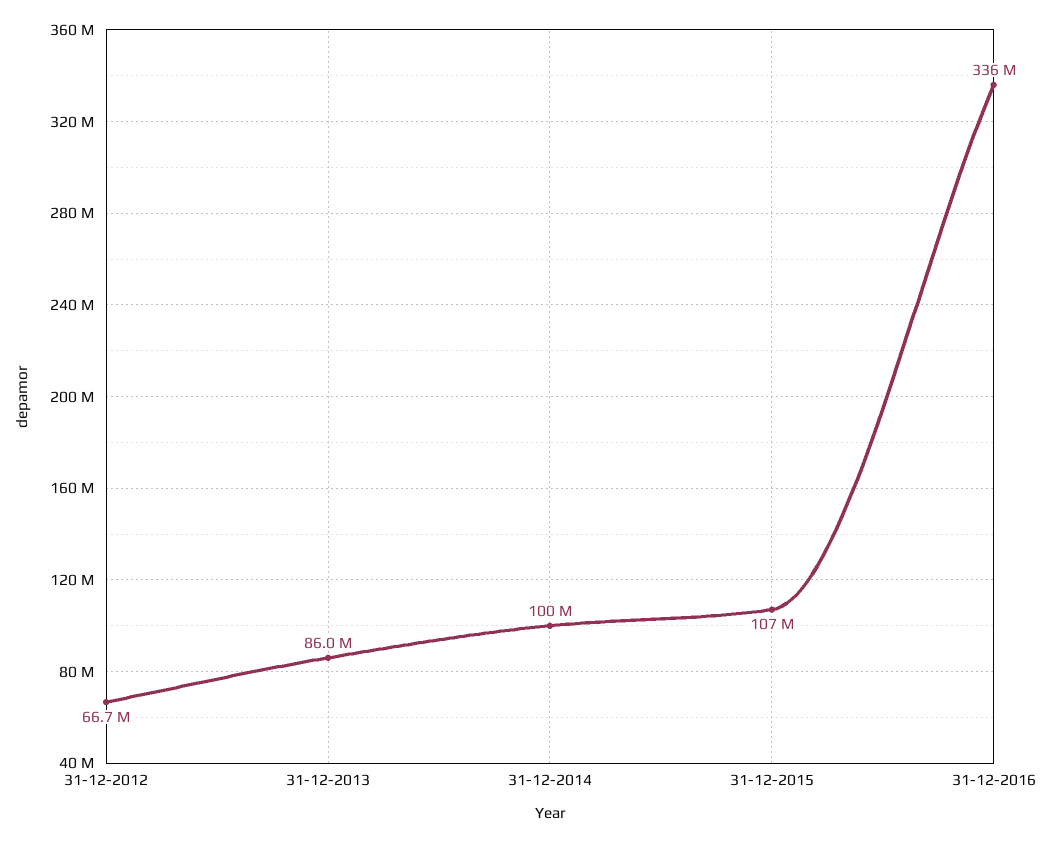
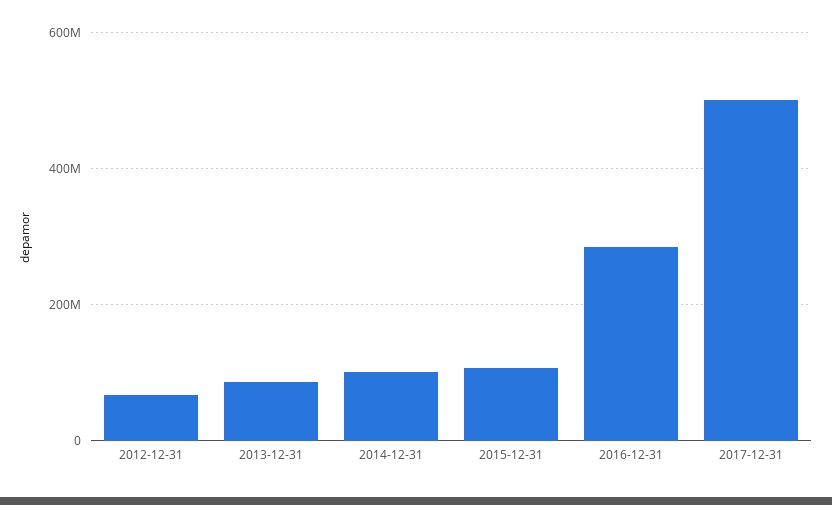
31-12-2016: 336000000 -> 280000000
2017-12-31: none -> 500000000

